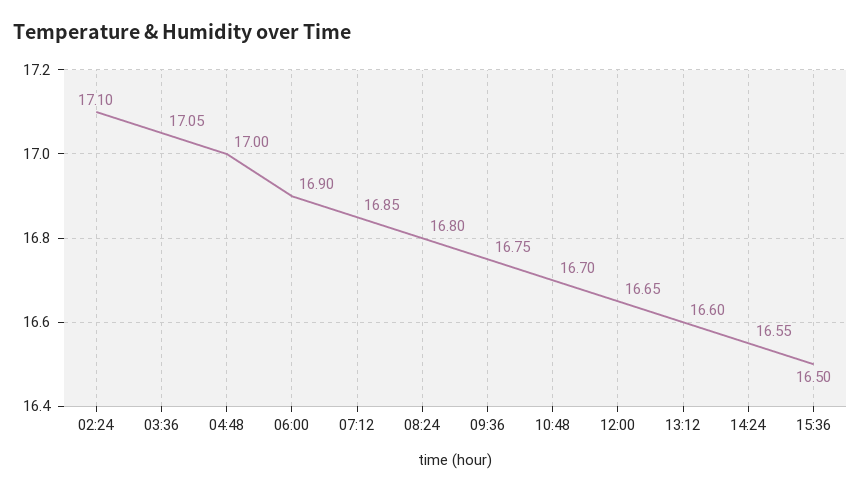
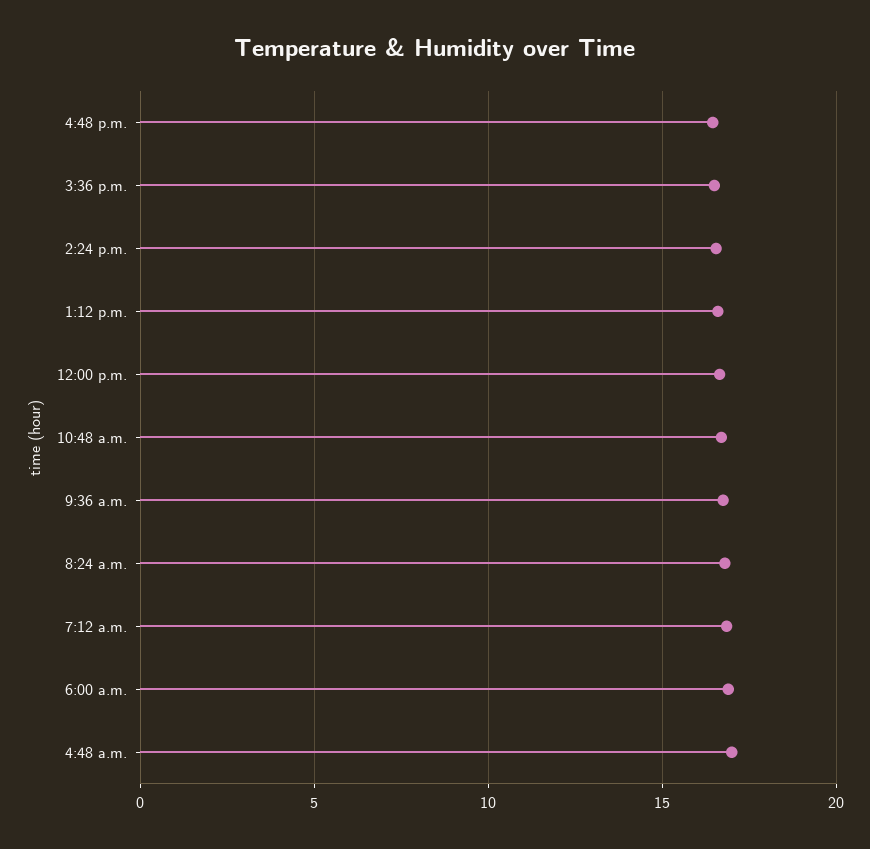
02:24: 17.1 -> none
03:36: 17.05 -> none
4:48 p.m.: none -> 16.5

